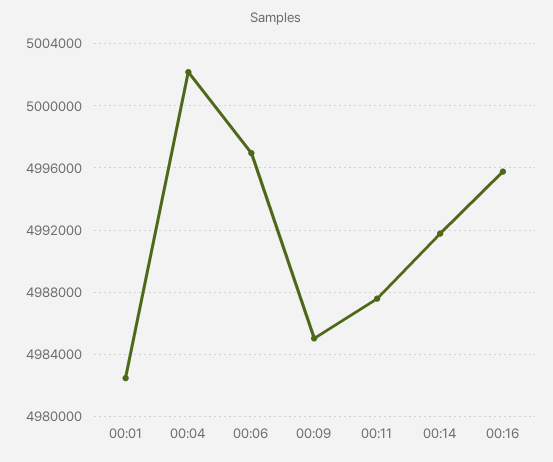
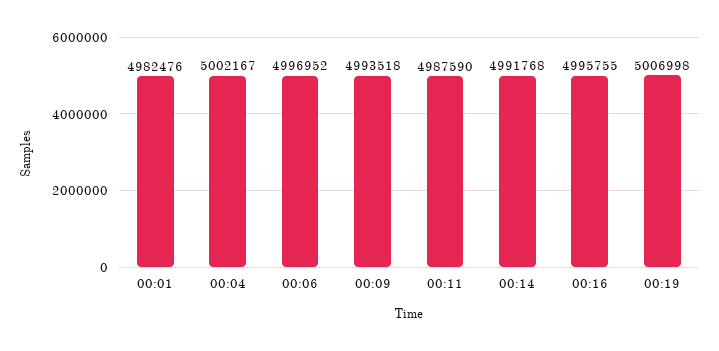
00:09: 4985000 -> 4993518
00:19: none -> 5006998

